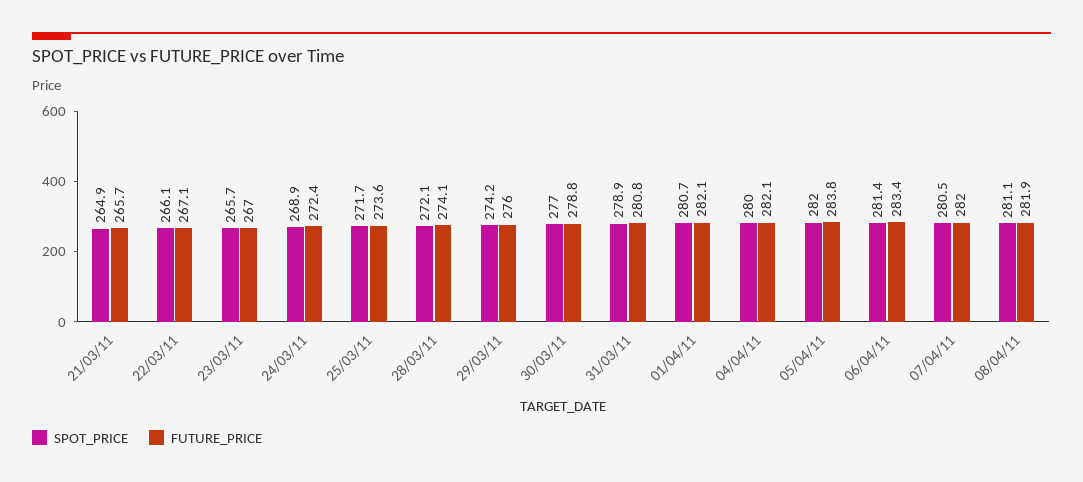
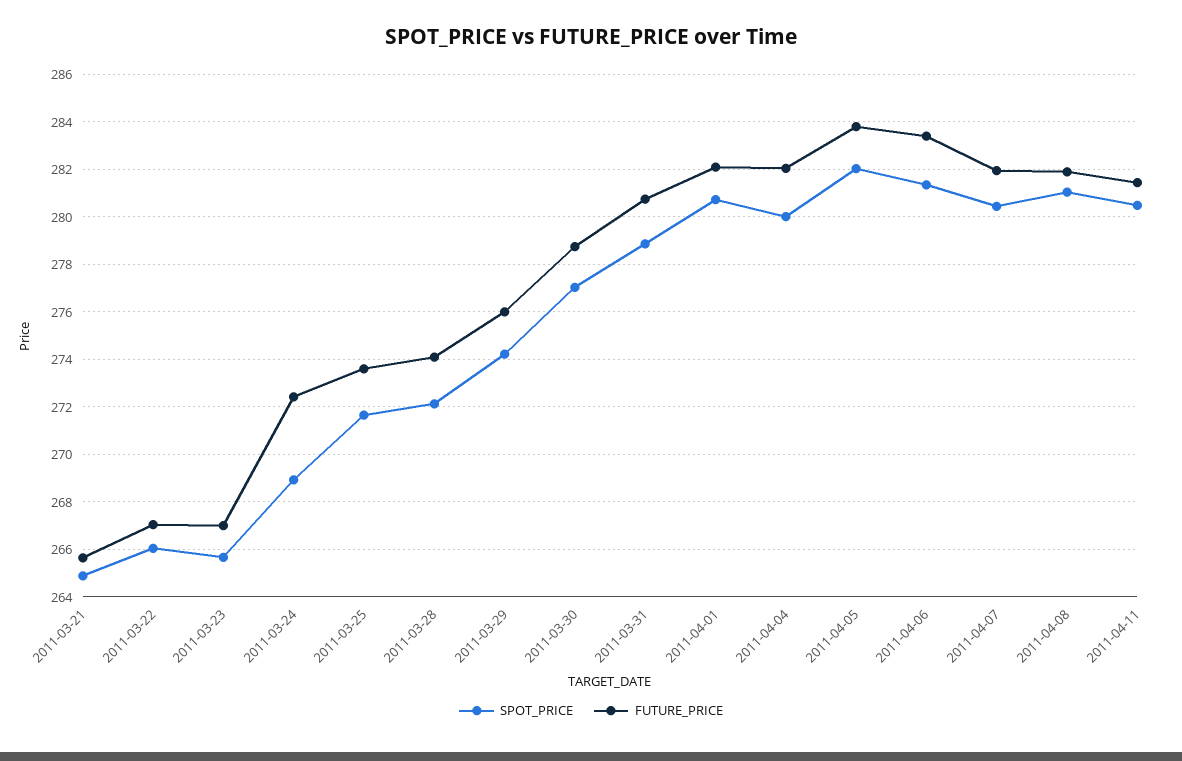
SPOT_PRICE, 2011-04-11: none -> 280.5
FUTURE_PRICE, 2011-04-11: none -> 281.5

